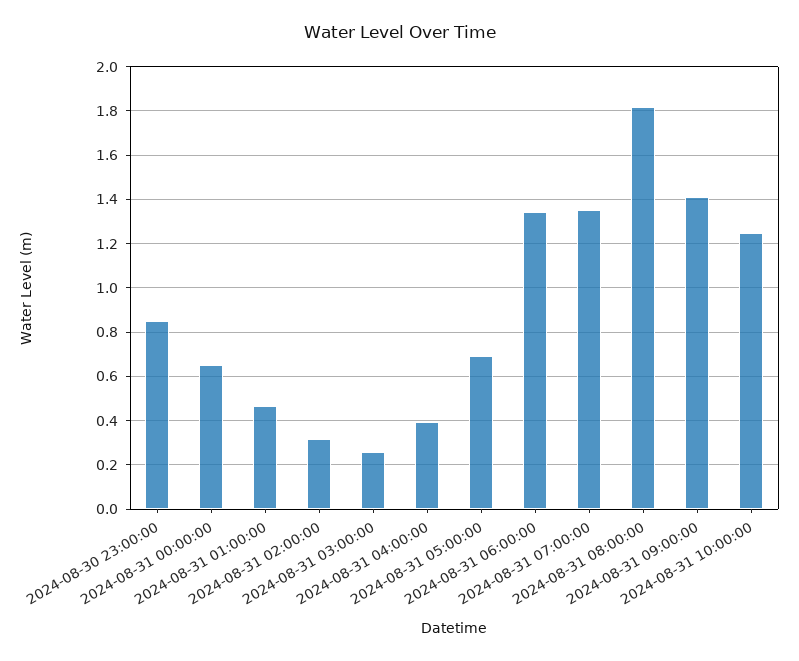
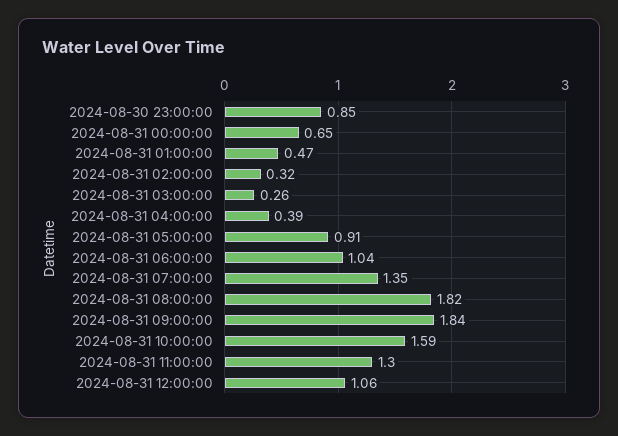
2024-08-31 05:00:00: 0.7 -> 0.91
2024-08-31 06:00:00: 1.35 -> 1.04
2024-08-31 09:00:00: 1.4 -> 1.84
2024-08-31 10:00:00: 1.25 -> 1.59
2024-08-31 11:00:00: none -> 1.3
2024-08-31 12:00:00: none -> 1.06

